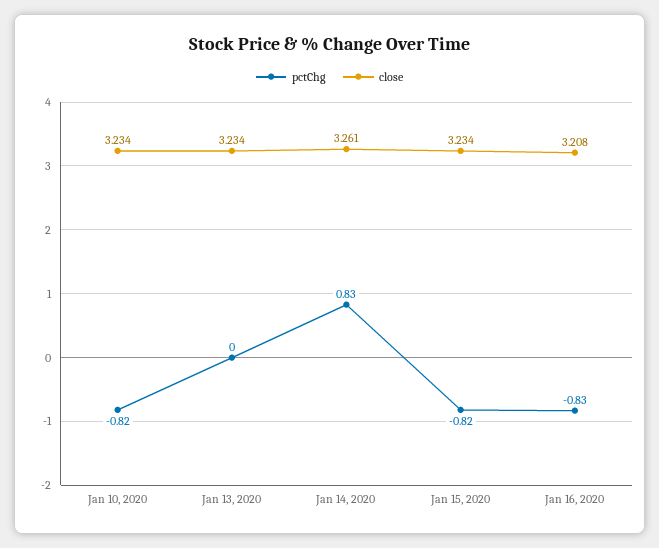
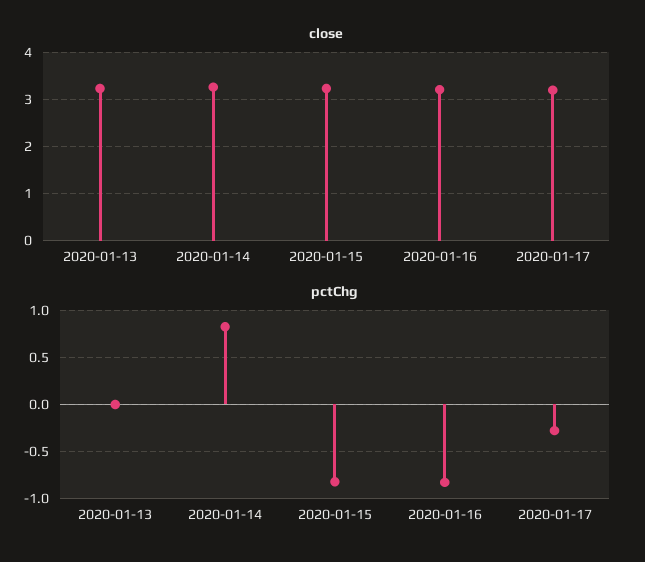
pctChg, Jan 10, 2020: -0.82 -> none
close, Jan 10, 2020: 3.234 -> none
close, 2020-01-17: none -> 3.2
pctChg, 2020-01-17: none -> -0.3

